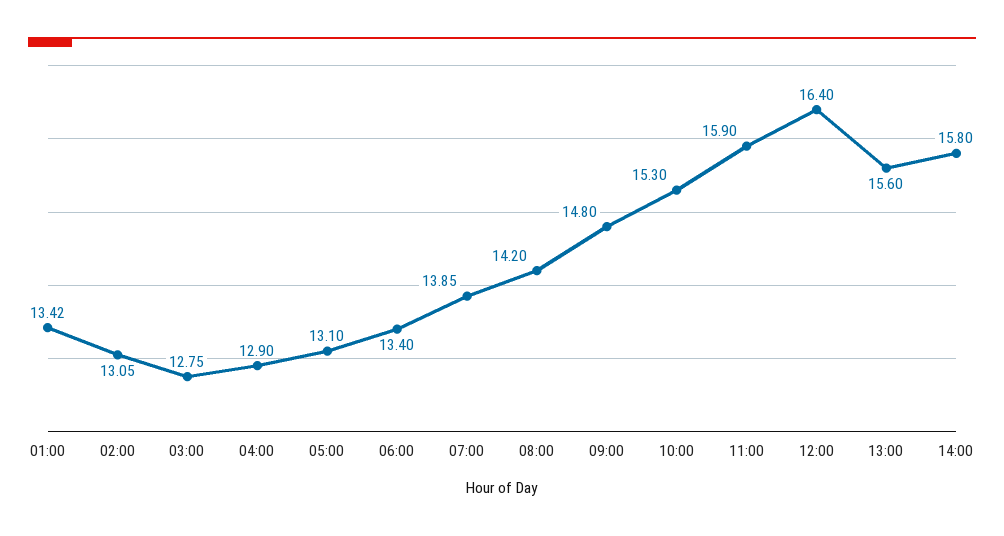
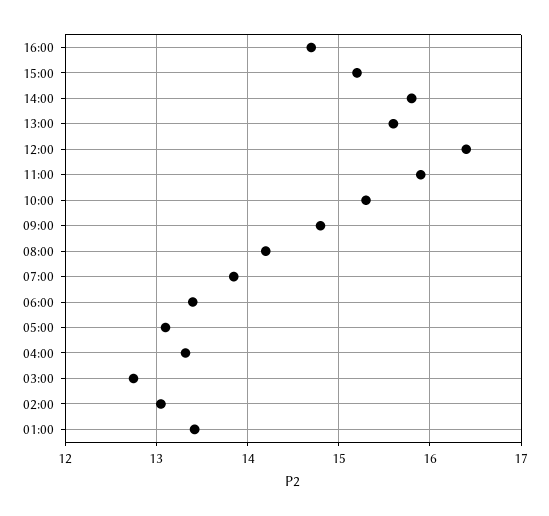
04:00: 12.9 -> 13.3
16:00: none -> 14.7
15:00: none -> 15.2

